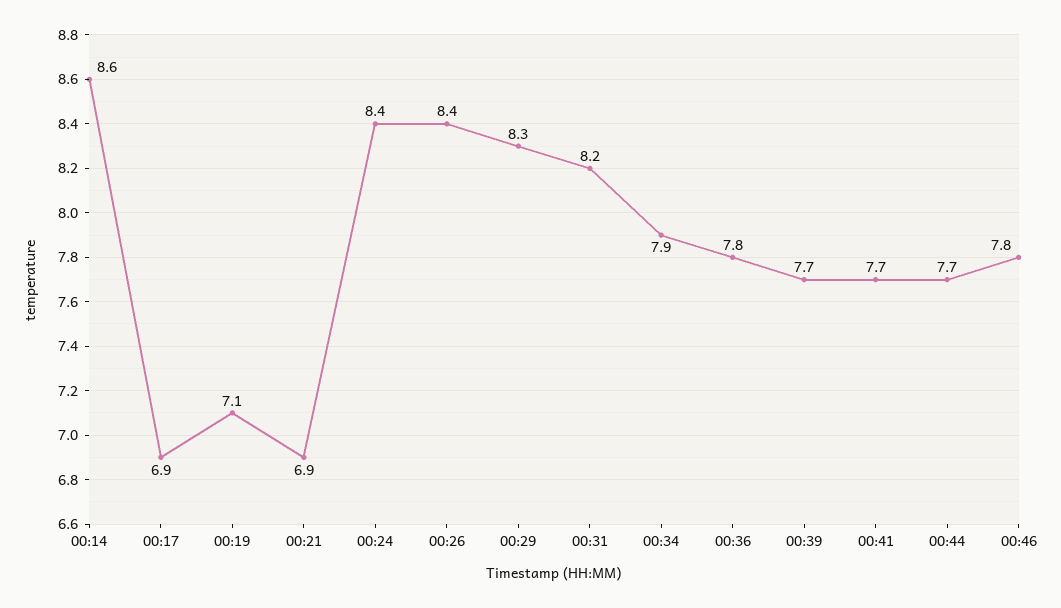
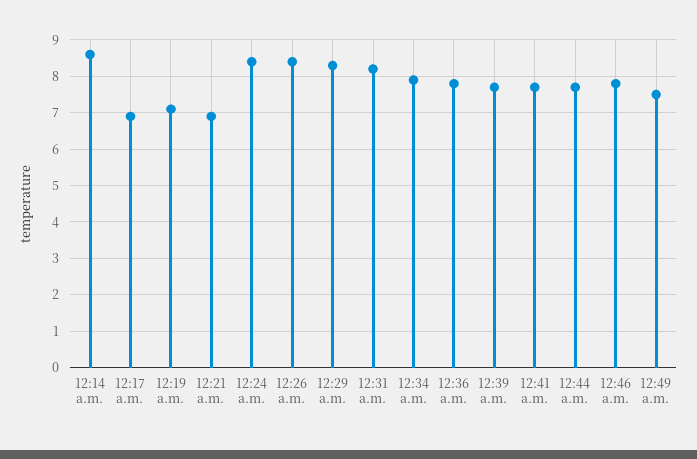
12:49 a.m.: none -> 7.5

